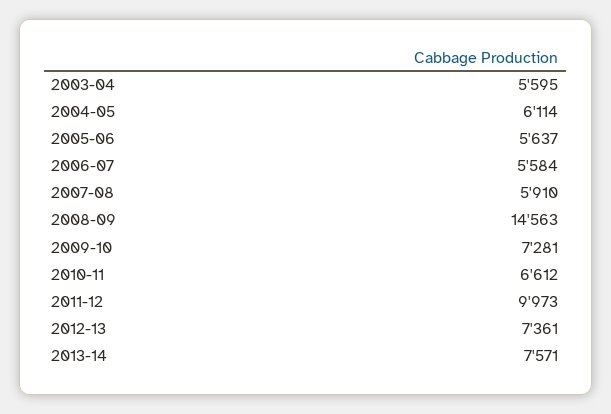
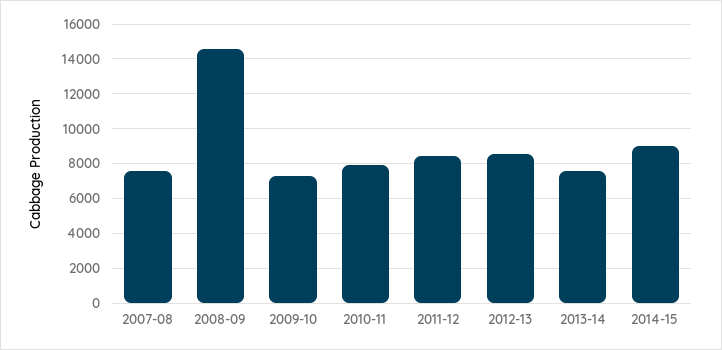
2003-04: 5595 -> none
2004-05: 6114 -> none
2005-06: 5637 -> none
2006-07: 5584 -> none
2007-08: 5910 -> 7500
2010-11: 6612 -> 8000
2011-12: 9973 -> 8500
2012-13: 7361 -> 8500
2014-15: none -> 9000

